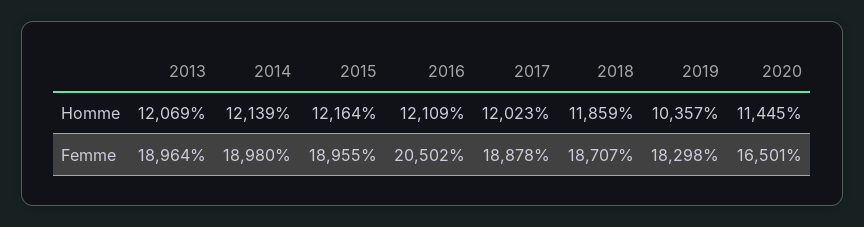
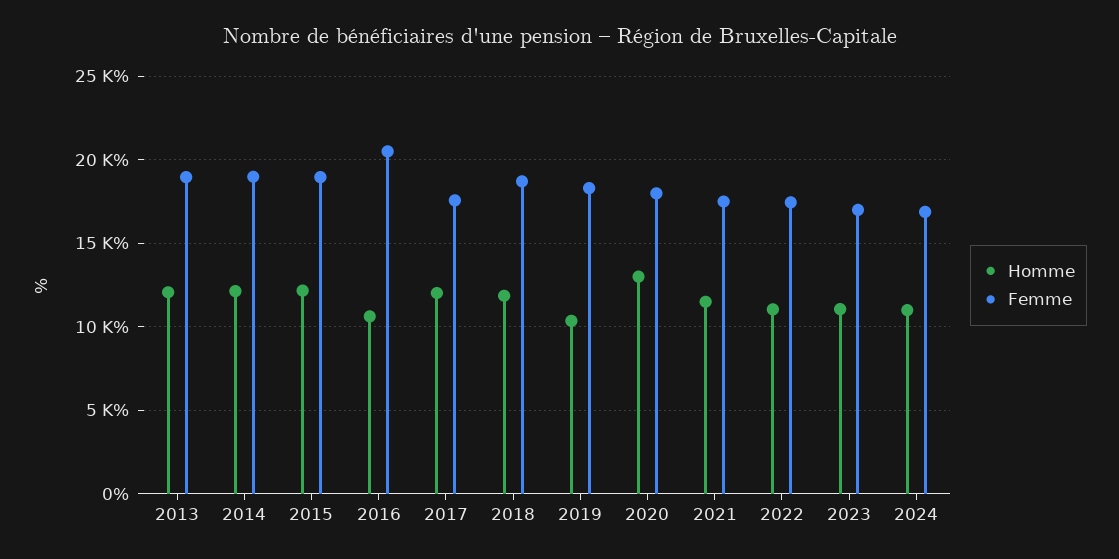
Homme, 2016: 12109 -> 10500
Homme, 2020: 11445 -> 13000
Femme, 2017: 18878 -> 17500
Femme, 2020: 16501 -> 18000
Homme, 2021: none -> 11500
Femme, 2021: none -> 17500
Homme, 2022: none -> 11000
Femme, 2022: none -> 17500
Homme, 2023: none -> 11000
Femme, 2023: none -> 17000
Homme, 2024: none -> 11000
Femme, 2024: none -> 17000

